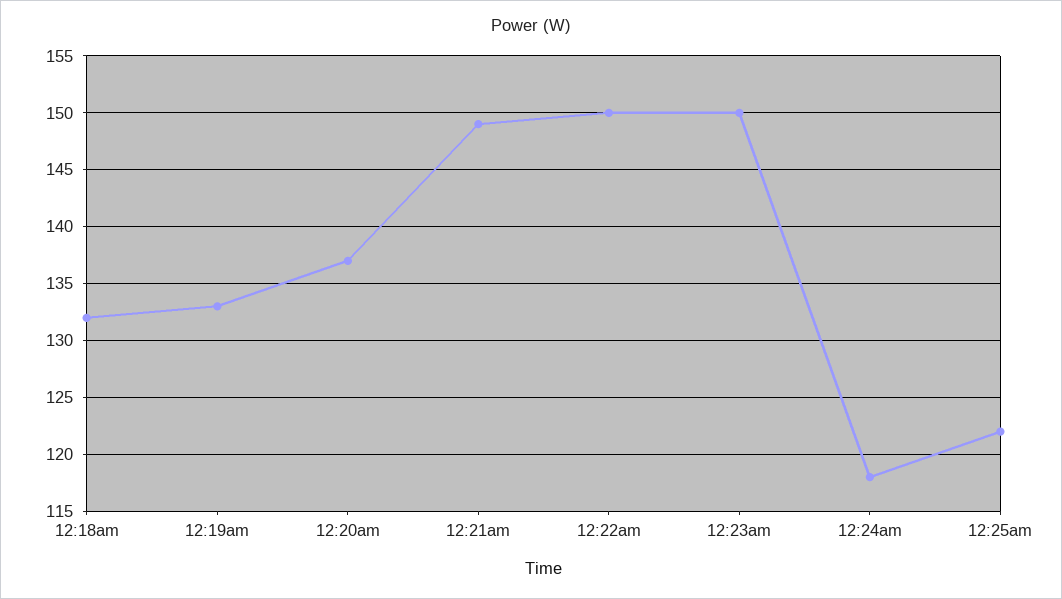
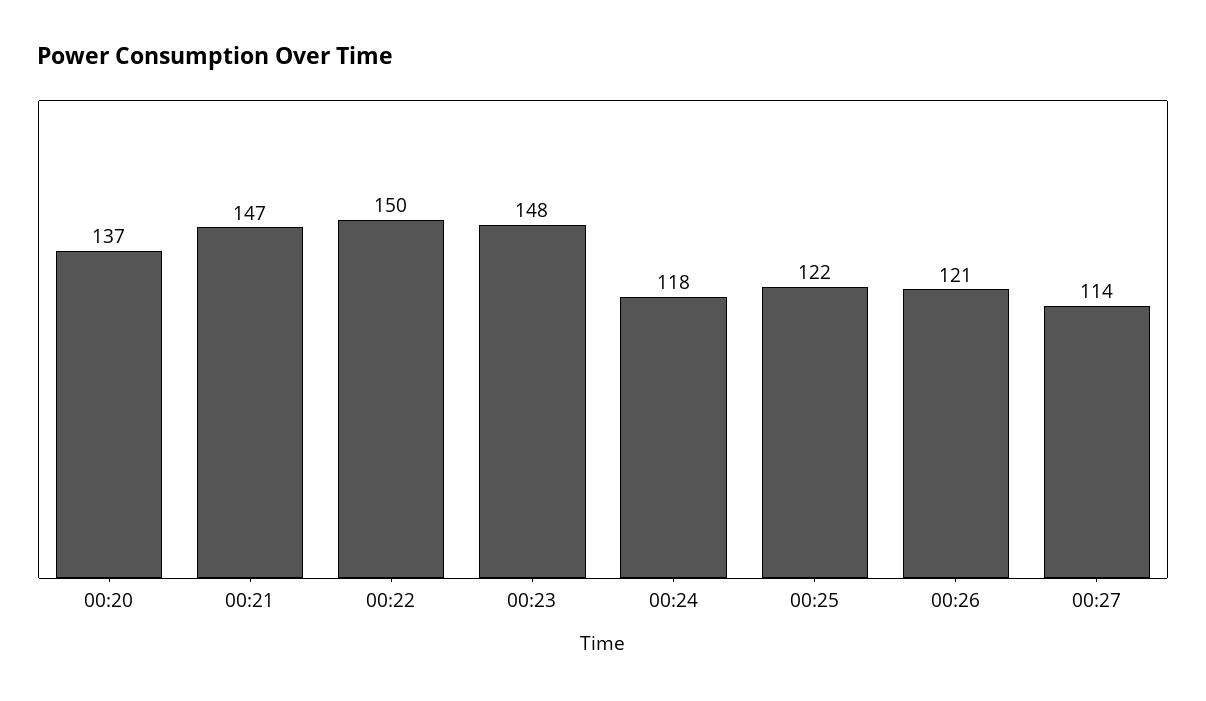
12:18am: 132 -> none
12:19am: 133 -> none
12:21am: 149 -> 147
12:23am: 150 -> 148
00:26: none -> 121
00:27: none -> 114

